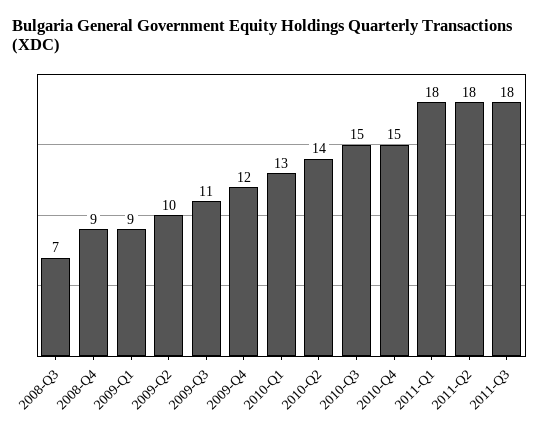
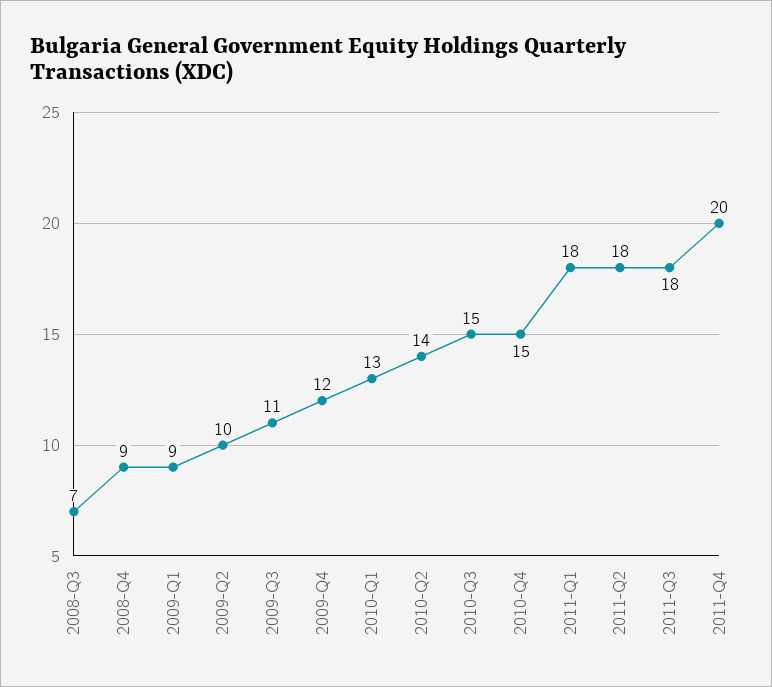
2011-Q4: none -> 20

